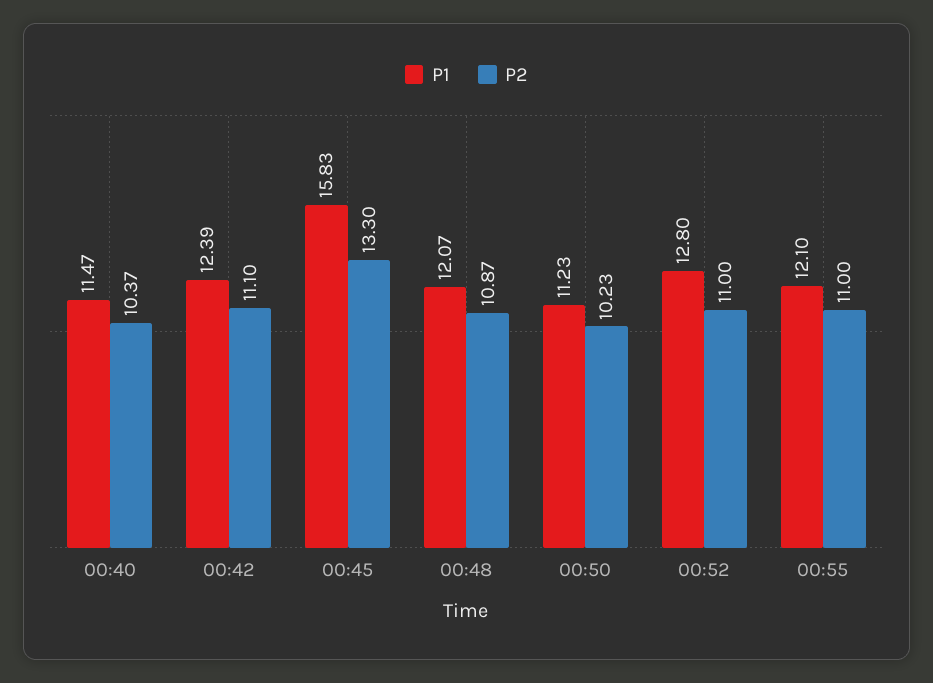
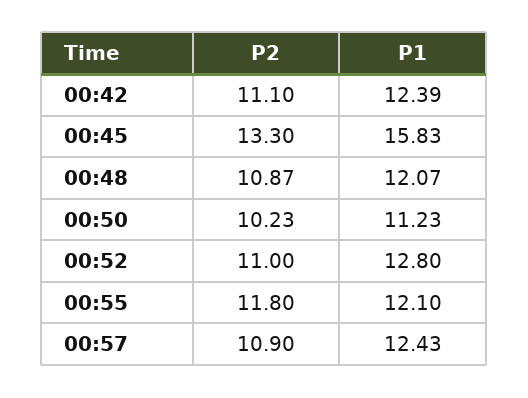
P1, 00:40: 11.47 -> none
P2, 00:40: 10.37 -> none
P2, 00:55: 11 -> 11.8
P2, 00:57: none -> 10.9
P1, 00:57: none -> 12.43

